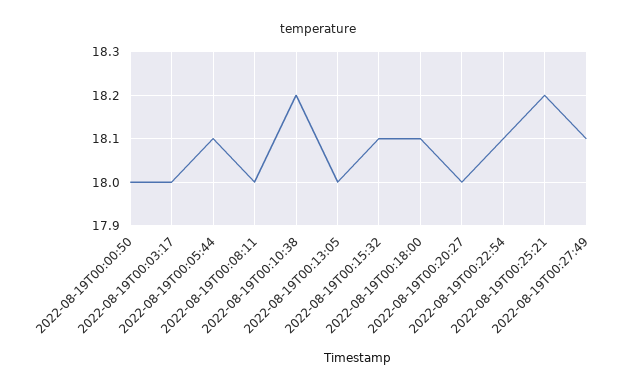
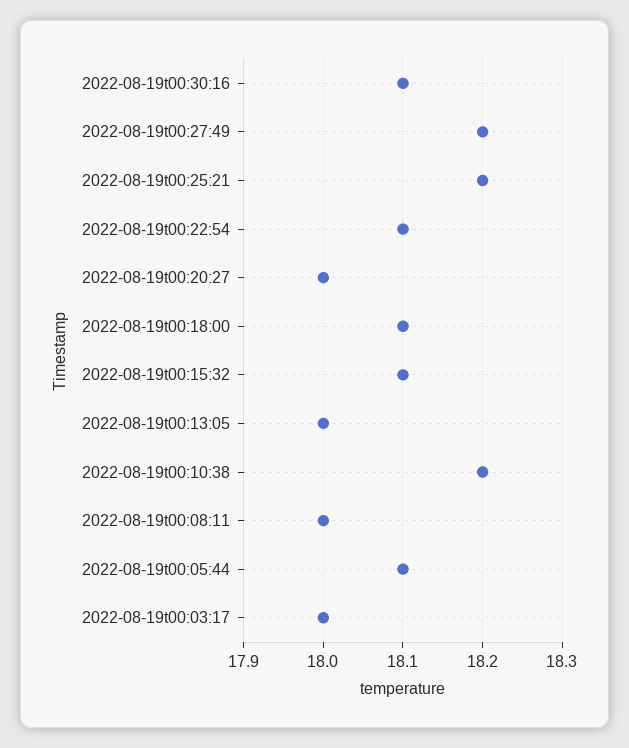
2022-08-19T00:00:50: 18 -> none
2022-08-19T00:27:49: 18.1 -> 18.2
2022-08-19t00:30:16: none -> 18.1

